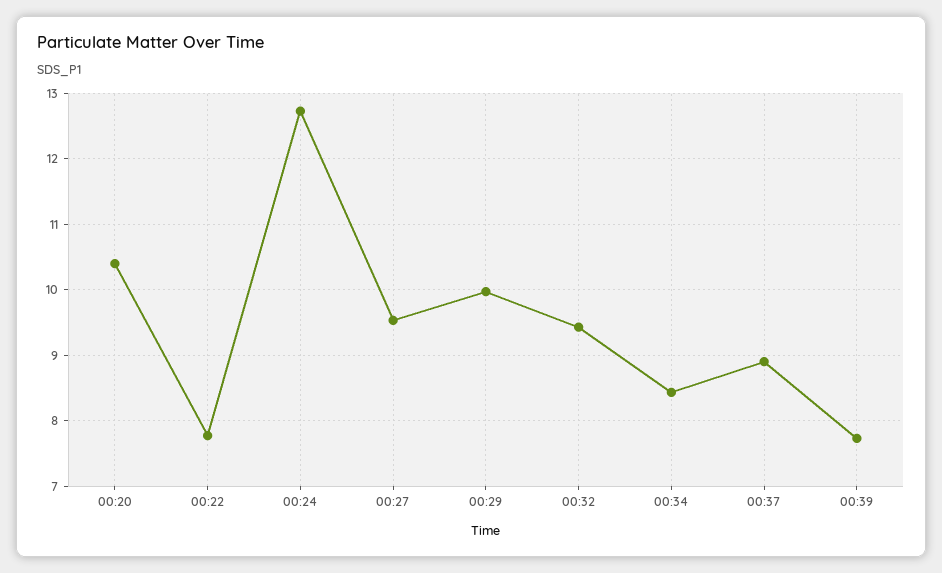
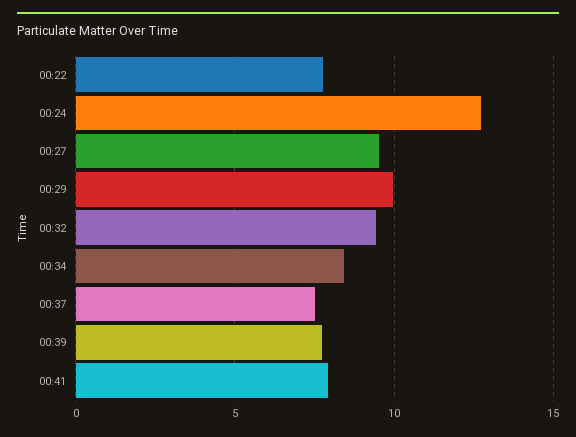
00:20: 10.4 -> none
00:37: 8.9 -> 7.5
00:41: none -> 8

